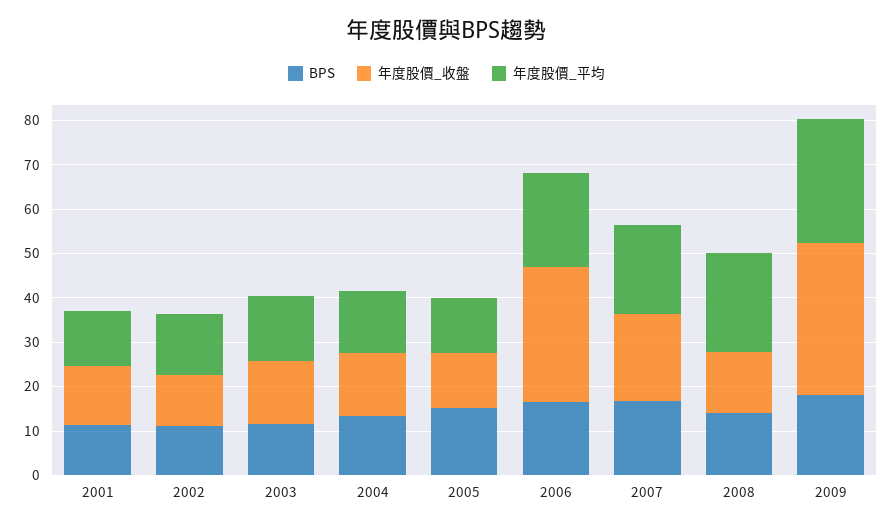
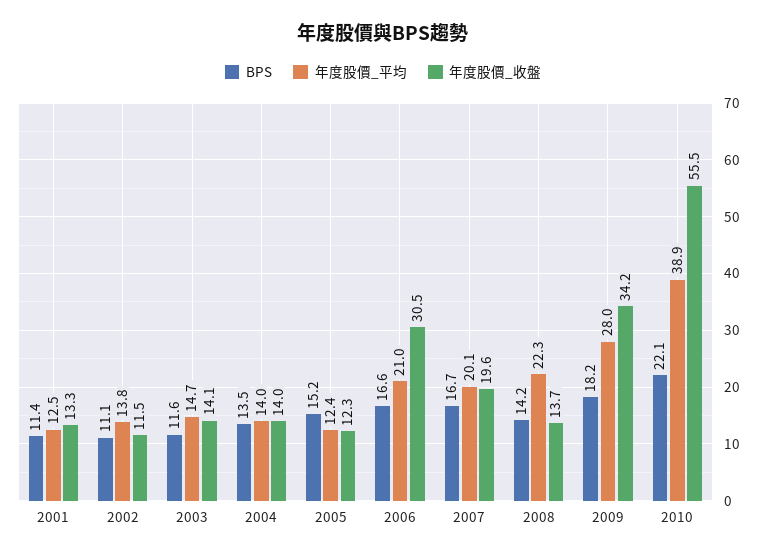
BPS, 2010: none -> 22.1
年度股價_平均, 2010: none -> 38.9
年度股價_收盤, 2010: none -> 55.5

